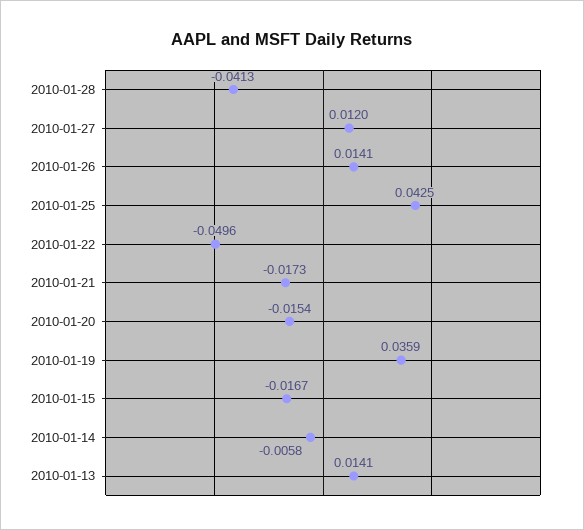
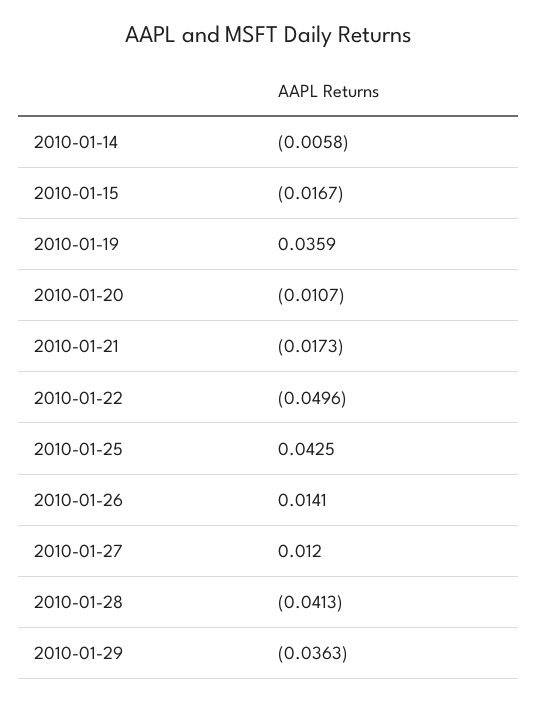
2010-01-20: -0.0154 -> -0.0107
2010-01-13: 0.0141 -> none
2010-01-29: none -> -0.0363

